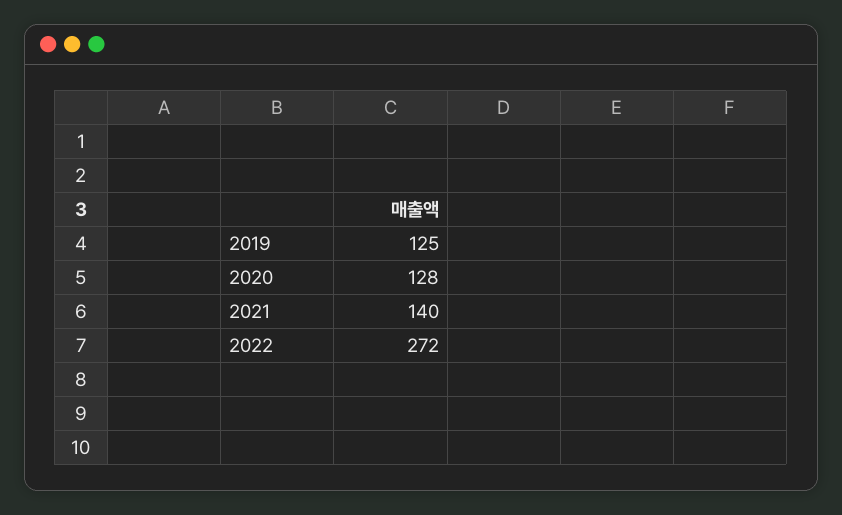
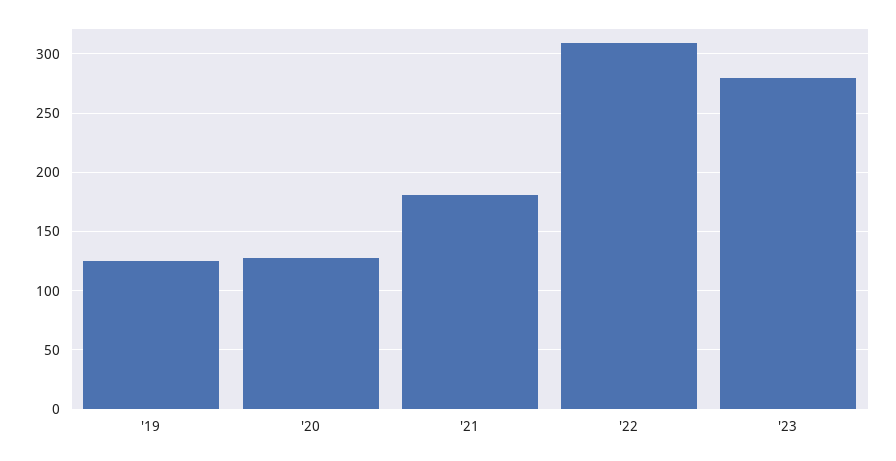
2021: 140 -> 180
2022: 272 -> 310
'23: none -> 280

